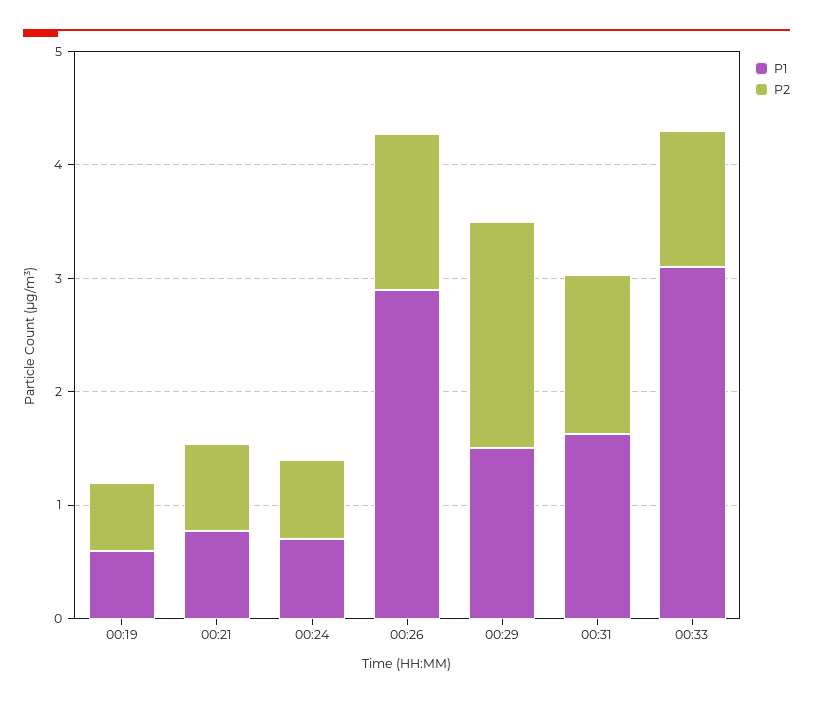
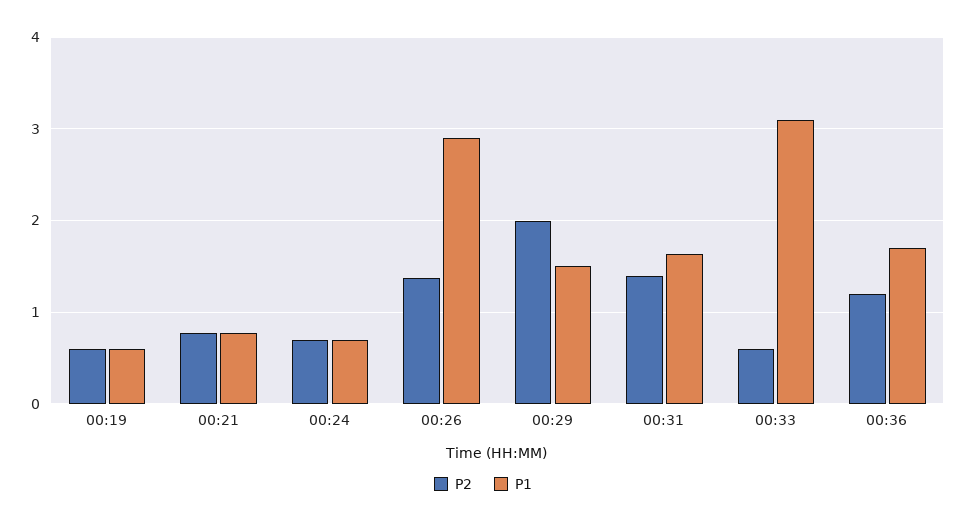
P2, 00:33: 1.2 -> 0.6
P2, 00:36: none -> 1.2
P1, 00:36: none -> 1.7

